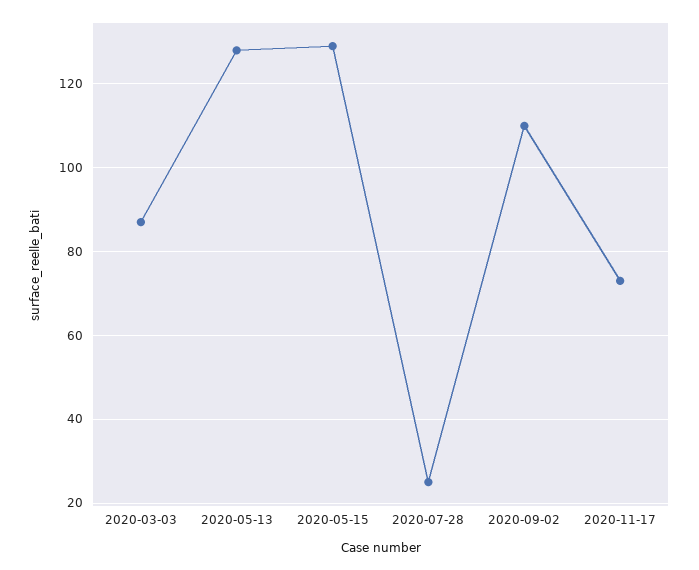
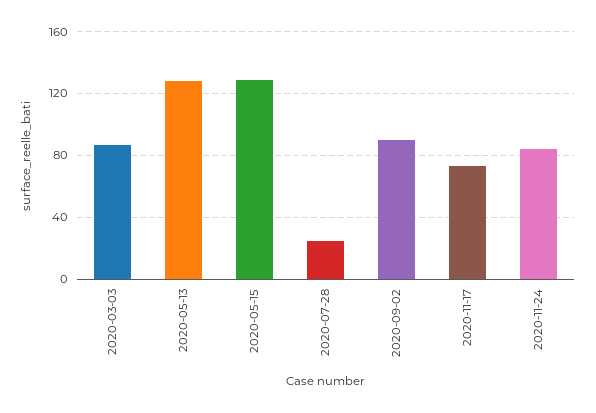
2020-09-02: 110 -> 90
2020-11-24: none -> 85

